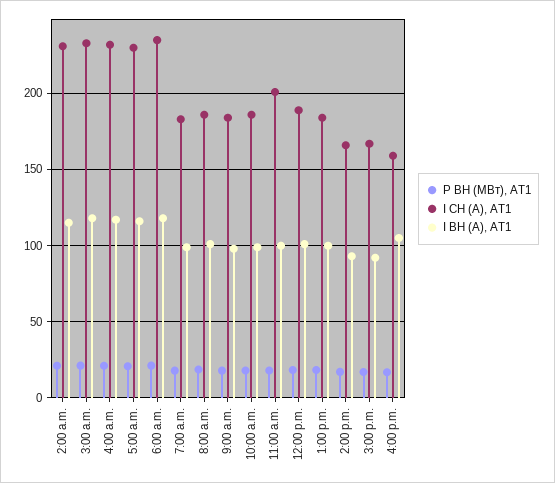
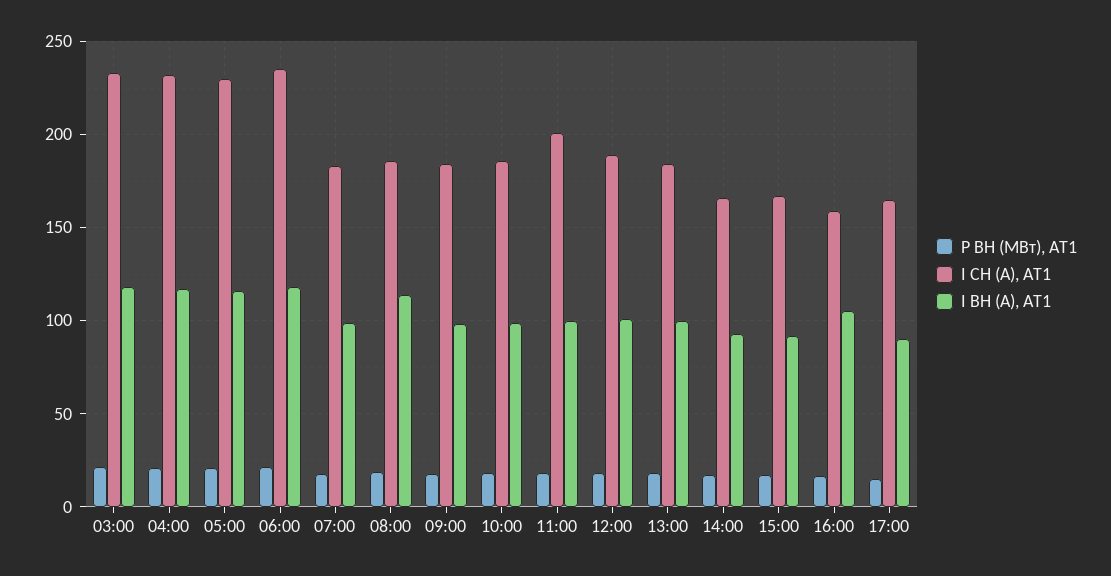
P ВН (МВт), AT1, 2:00 a.m.: 20 -> none
I СН (А), AT1, 2:00 a.m.: 230 -> none
I ВН (А), AT1, 2:00 a.m.: 115 -> none
I ВН (А), AT1, 8:00 a.m.: 100 -> 115
P ВН (МВт), AT1, 17:00: none -> 15
I СН (А), AT1, 17:00: none -> 165
I ВН (А), AT1, 17:00: none -> 90

